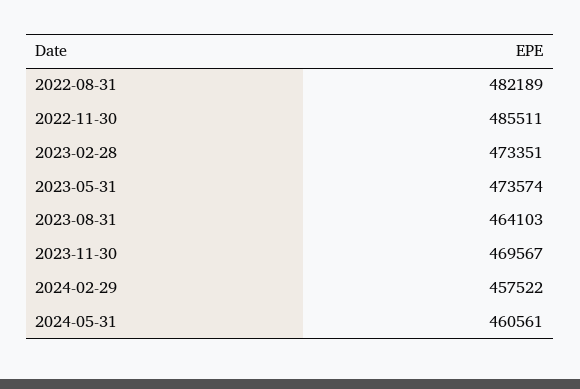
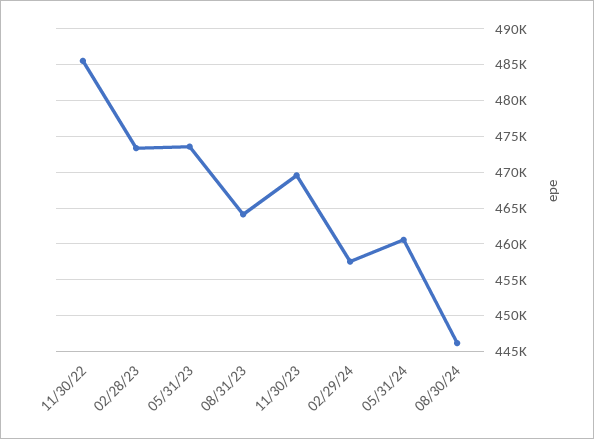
2022-08-31: 482189 -> none
08/30/24: none -> 446000

